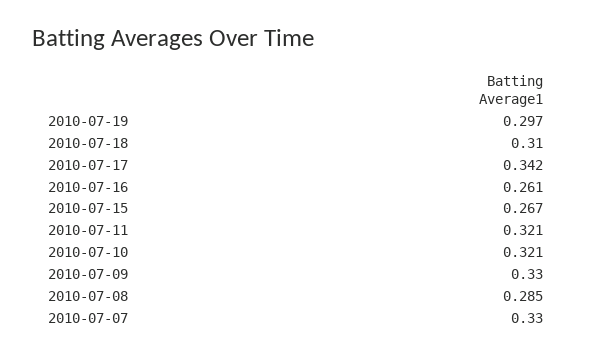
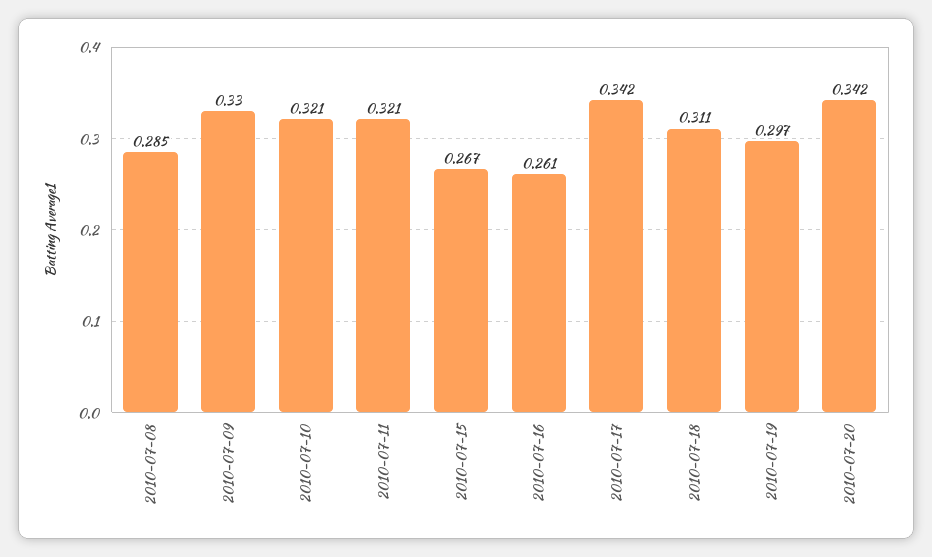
2010-07-18: 0.31 -> 0.311
2010-07-07: 0.33 -> none
2010-07-20: none -> 0.342

